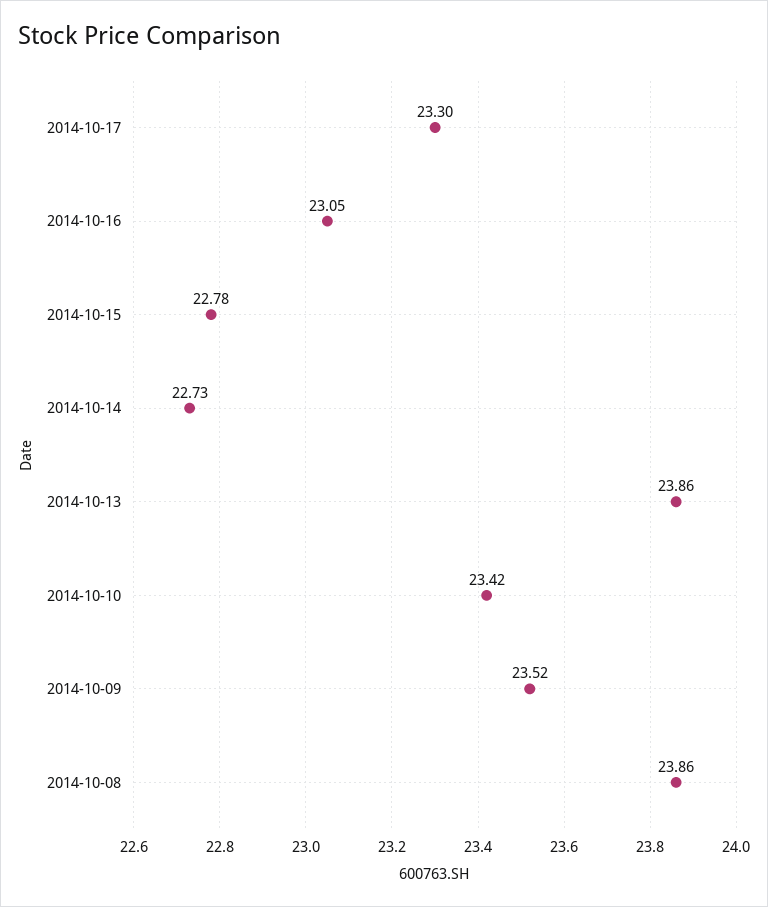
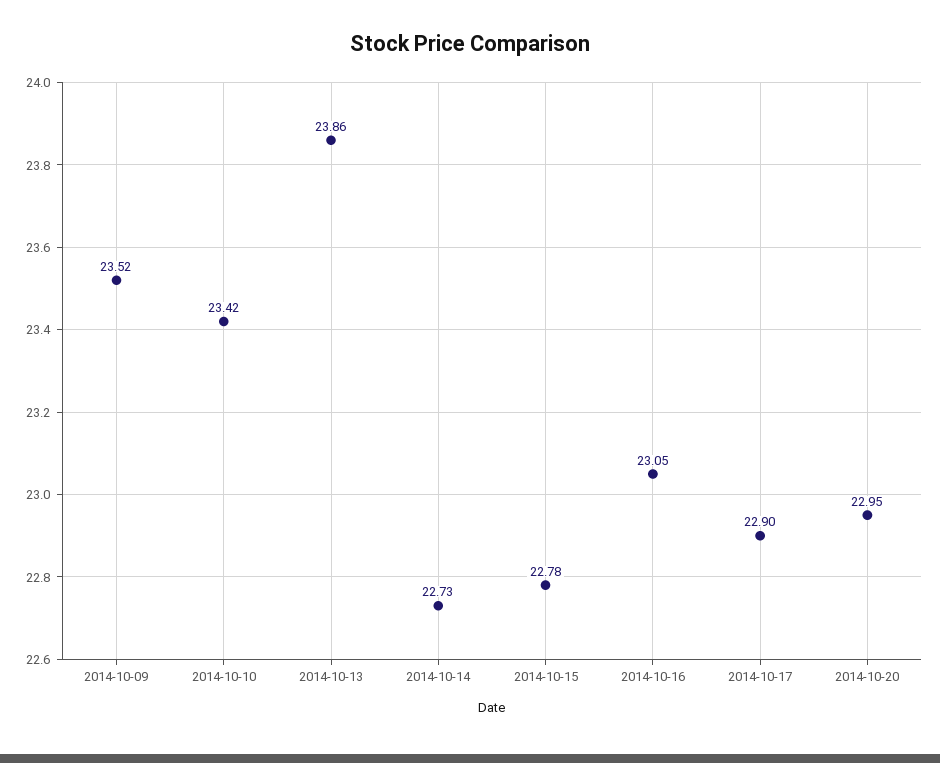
2014-10-17: 23.3 -> 22.9
2014-10-08: 23.86 -> none
2014-10-20: none -> 22.95

